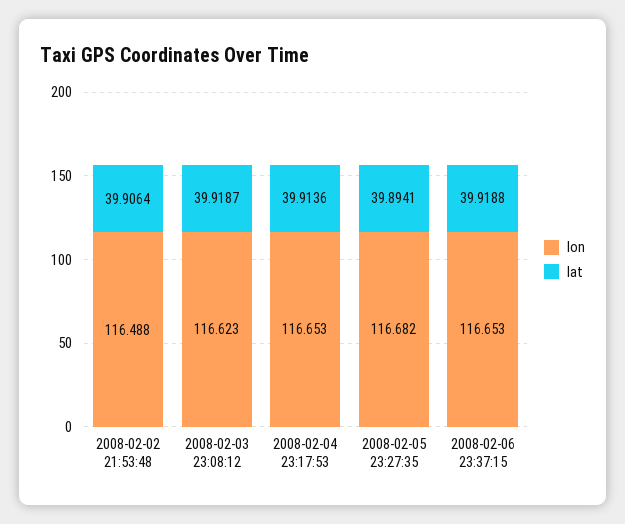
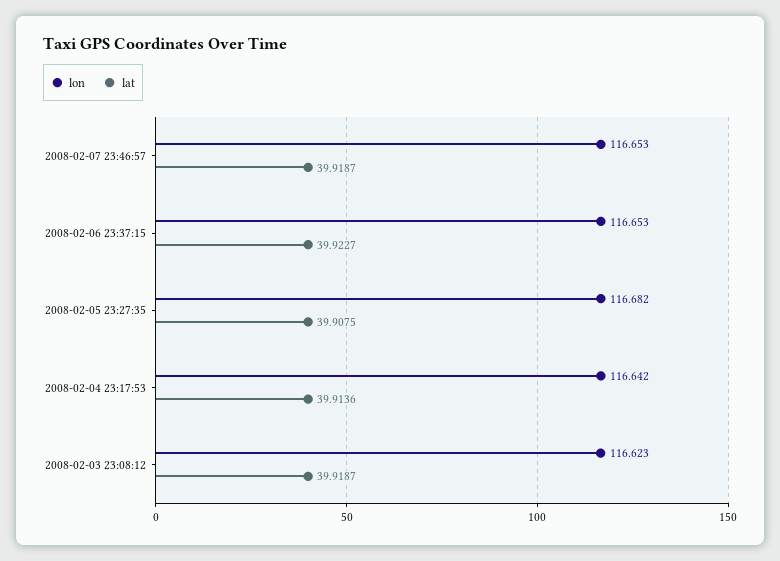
lon, 2008-02-02 21:53:48: 116.488 -> none
lat, 2008-02-02 21:53:48: 39.9064 -> none
lon, 2008-02-04 23:17:53: 116.653 -> 116.642
lat, 2008-02-05 23:27:35: 39.8941 -> 39.9075
lat, 2008-02-06 23:37:15: 39.9188 -> 39.9227
lon, 2008-02-07 23:46:57: none -> 116.653
lat, 2008-02-07 23:46:57: none -> 39.9187

